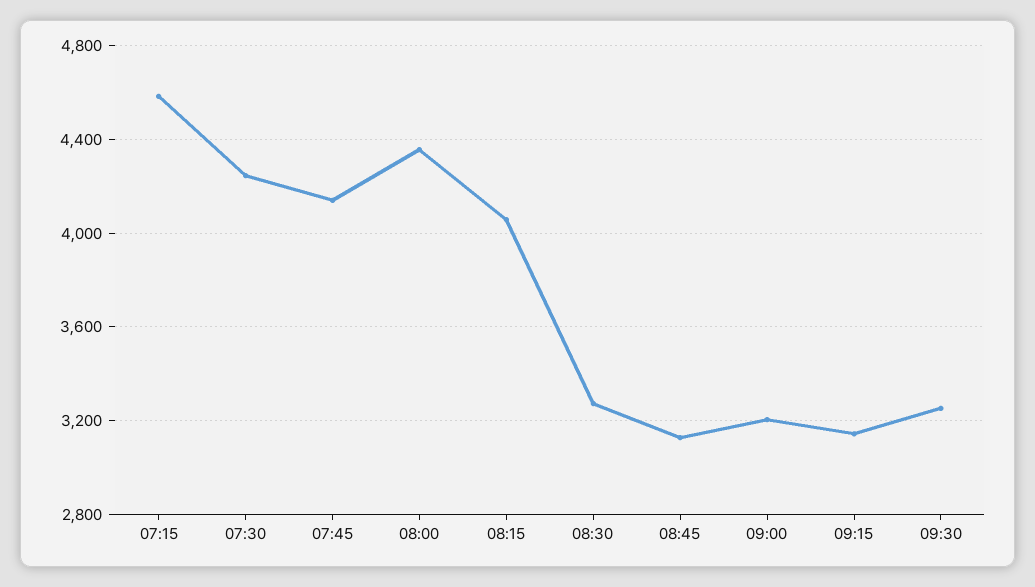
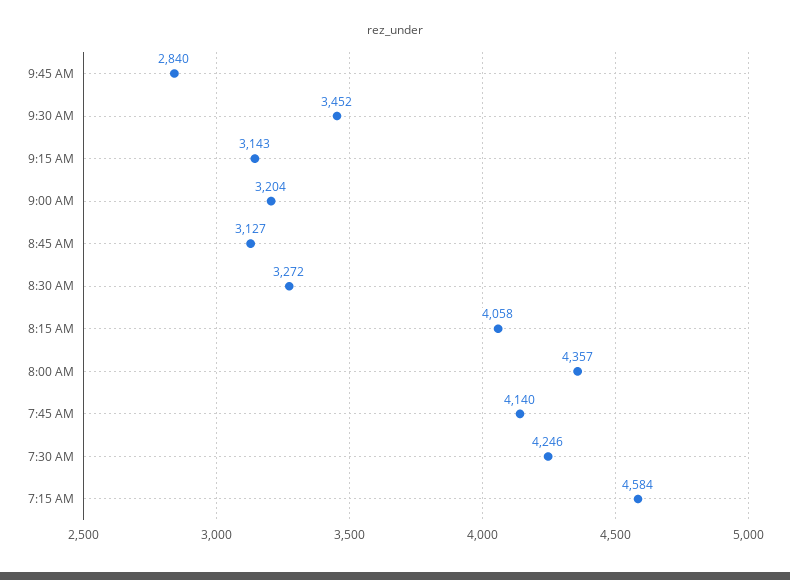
09:30: 3250 -> 3452
9:45 AM: none -> 2840

